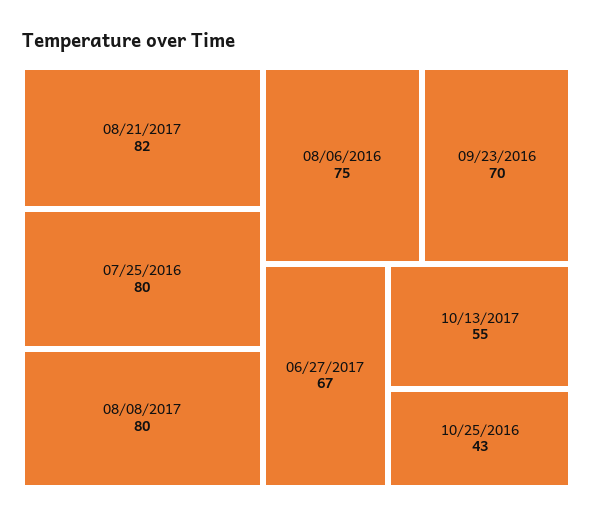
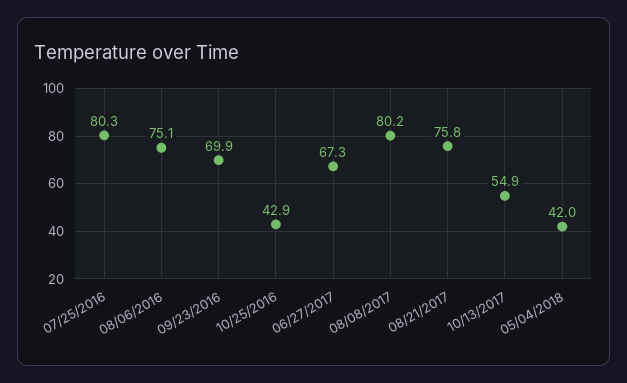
08/21/2017: 82 -> 75.8
05/04/2018: none -> 42

